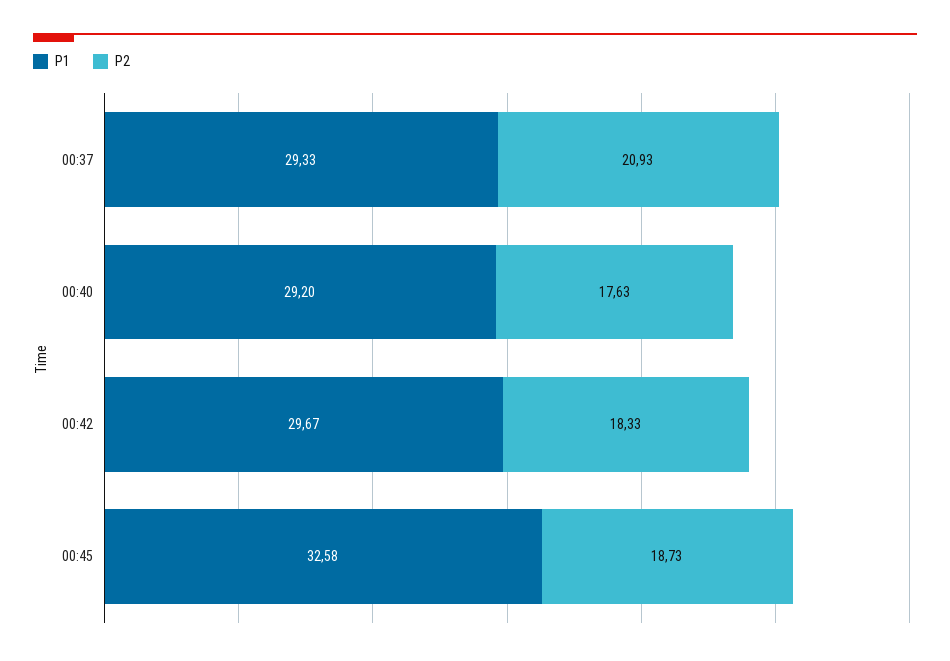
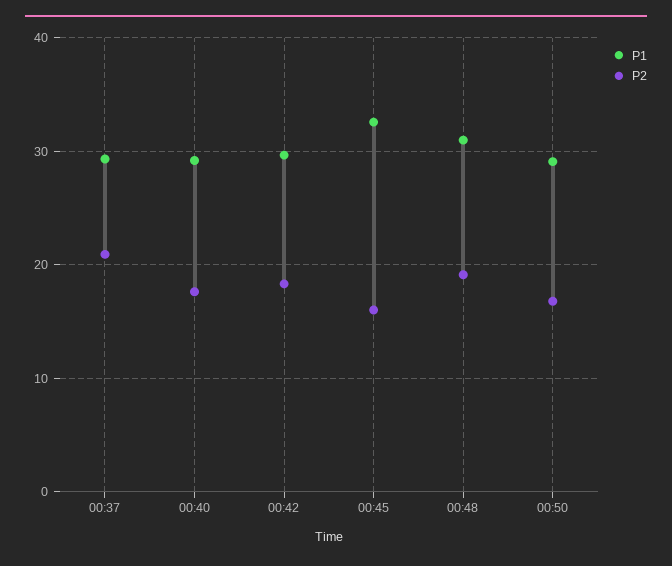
P2, 00:45: 18.73 -> 16
P1, 00:48: none -> 31
P2, 00:48: none -> 19
P1, 00:50: none -> 29
P2, 00:50: none -> 17

